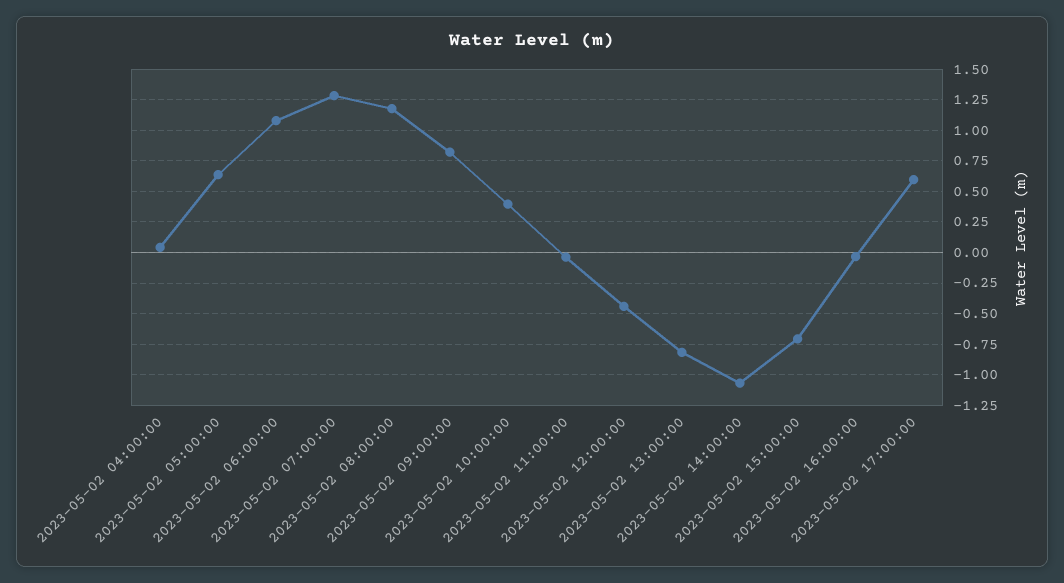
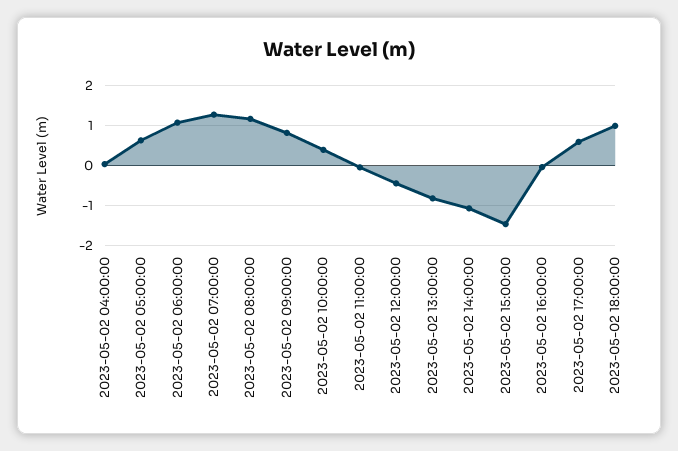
2023-05-02 15:00:00: -0.7 -> -1.4
2023-05-02 18:00:00: none -> 1

